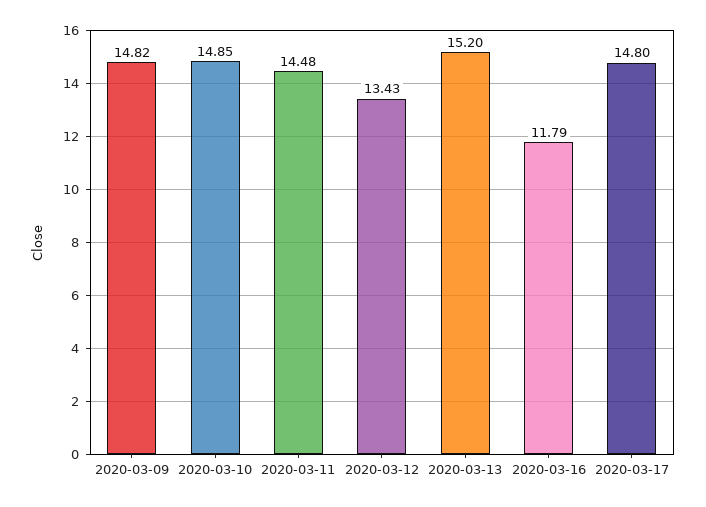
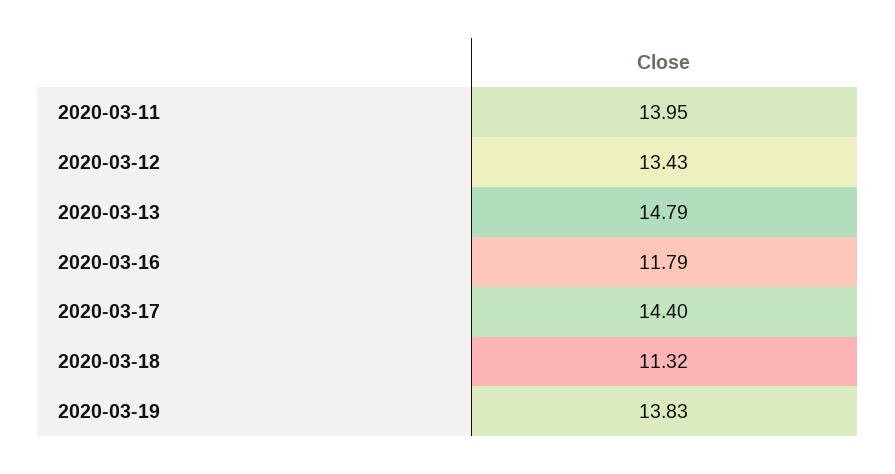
2020-03-09: 14.82 -> none
2020-03-10: 14.85 -> none
2020-03-11: 14.48 -> 13.95
2020-03-13: 15.2 -> 14.79
2020-03-17: 14.8 -> 14.4
2020-03-18: none -> 11.32
2020-03-19: none -> 13.83

